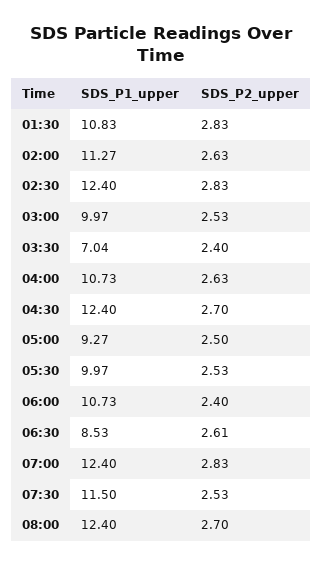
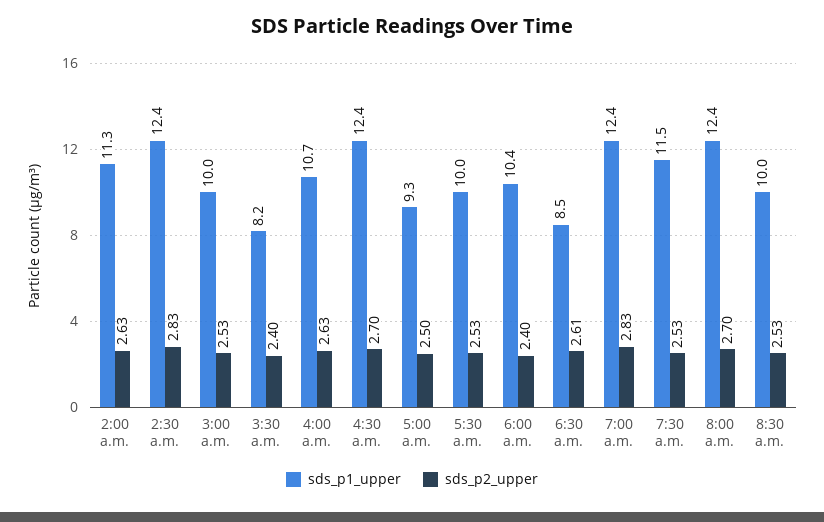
SDS_P1_upper, 01:30: 10.83 -> none
SDS_P2_upper, 01:30: 2.83 -> none
SDS_P1_upper, 03:30: 7.04 -> 8.2
SDS_P1_upper, 06:00: 10.73 -> 10.4
SDS_P1_upper, 8:30 a.m.: none -> 10
SDS_P2_upper, 8:30 a.m.: none -> 2.53

